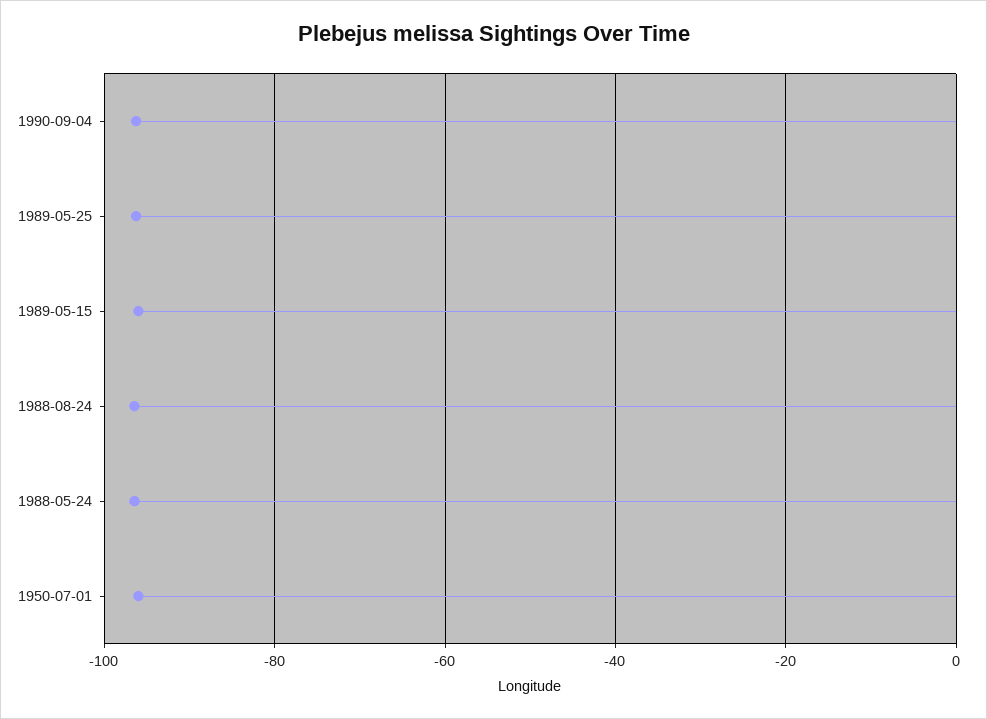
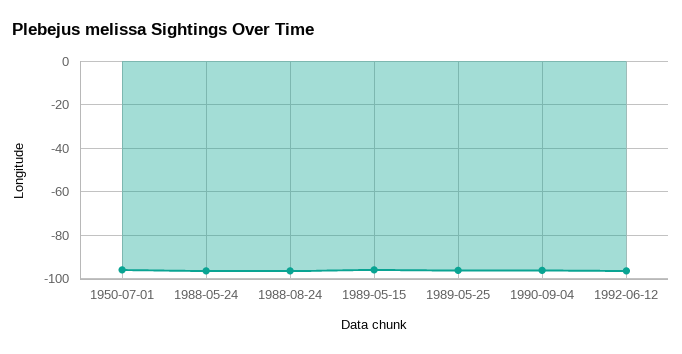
1992-06-12: none -> -95

